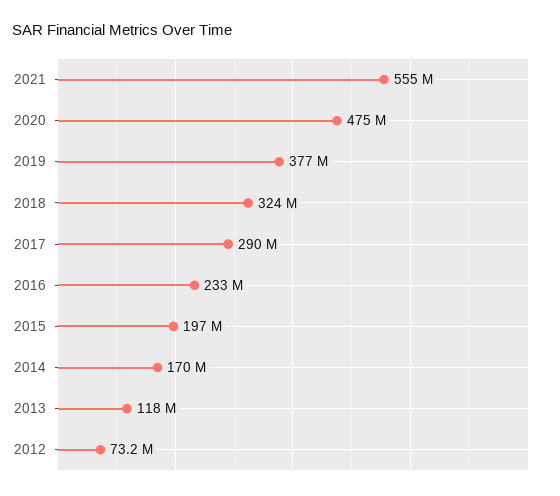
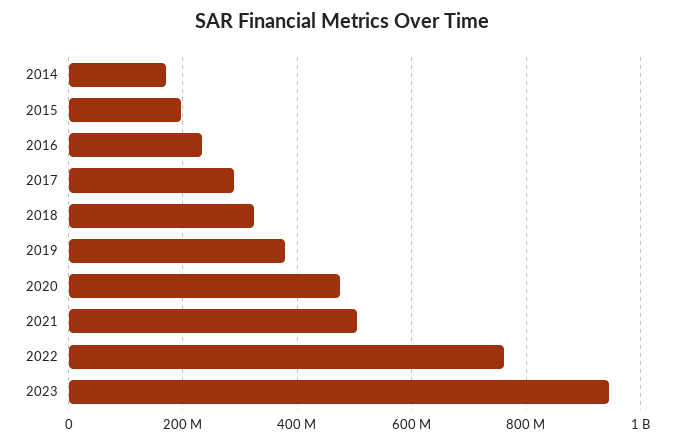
2021: 555000000 -> 500000000
2013: 118000000 -> none
2012: 73200000 -> none
2022: none -> 760000000
2023: none -> 940000000

